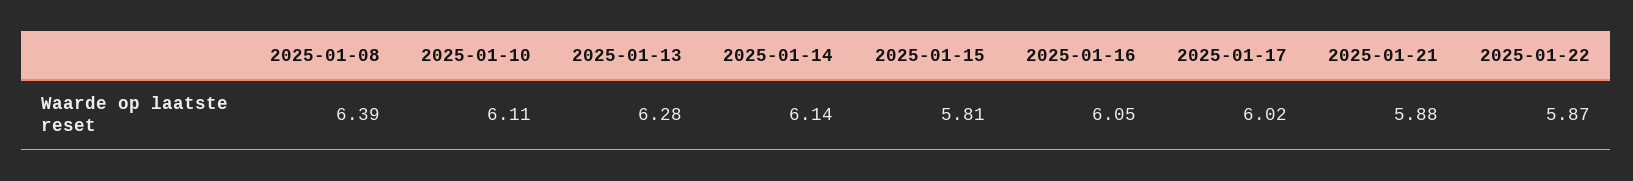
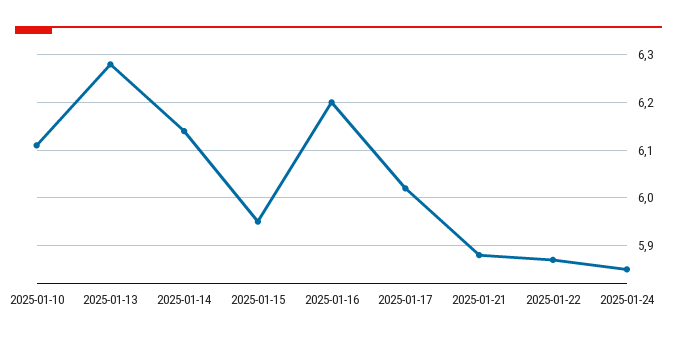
2025-01-08: 6.39 -> none
2025-01-15: 5.81 -> 5.95
2025-01-16: 6.05 -> 6.2
2025-01-24: none -> 5.85

